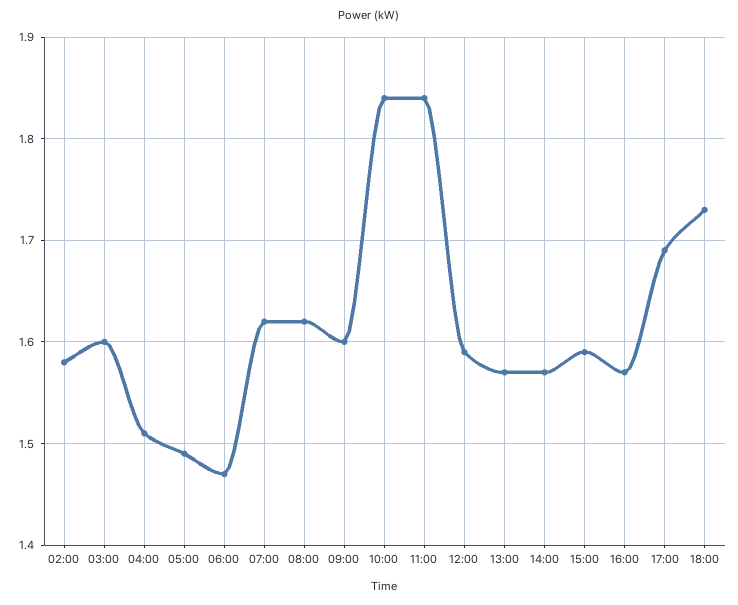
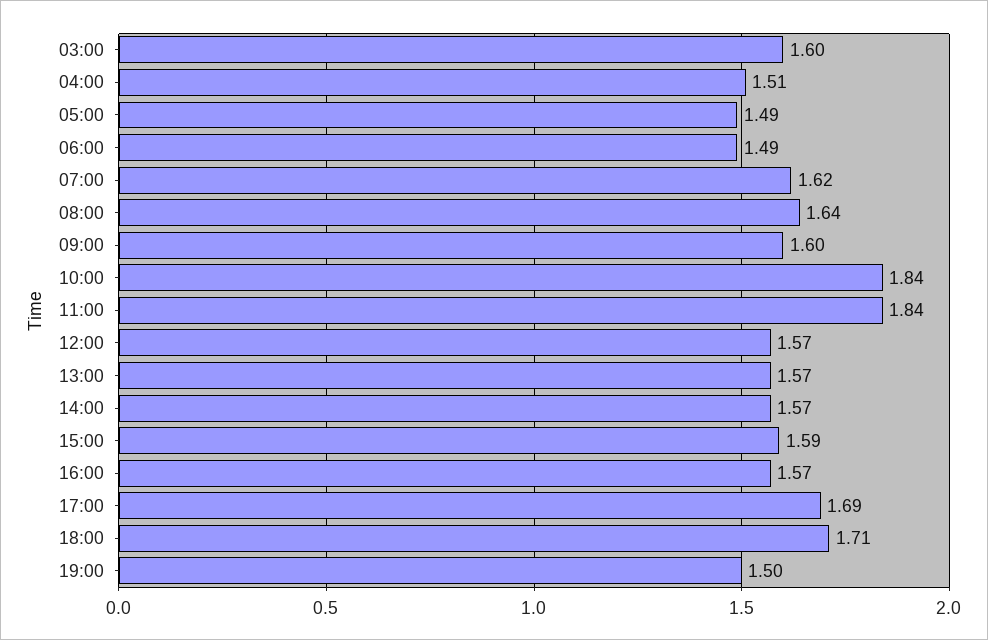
02:00: 1.58 -> none
06:00: 1.47 -> 1.49
08:00: 1.62 -> 1.64
12:00: 1.59 -> 1.57
18:00: 1.73 -> 1.71
19:00: none -> 1.5

